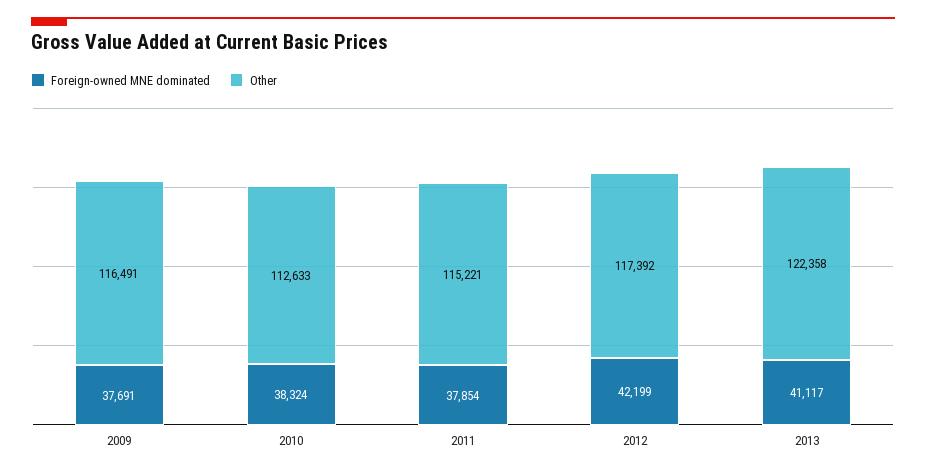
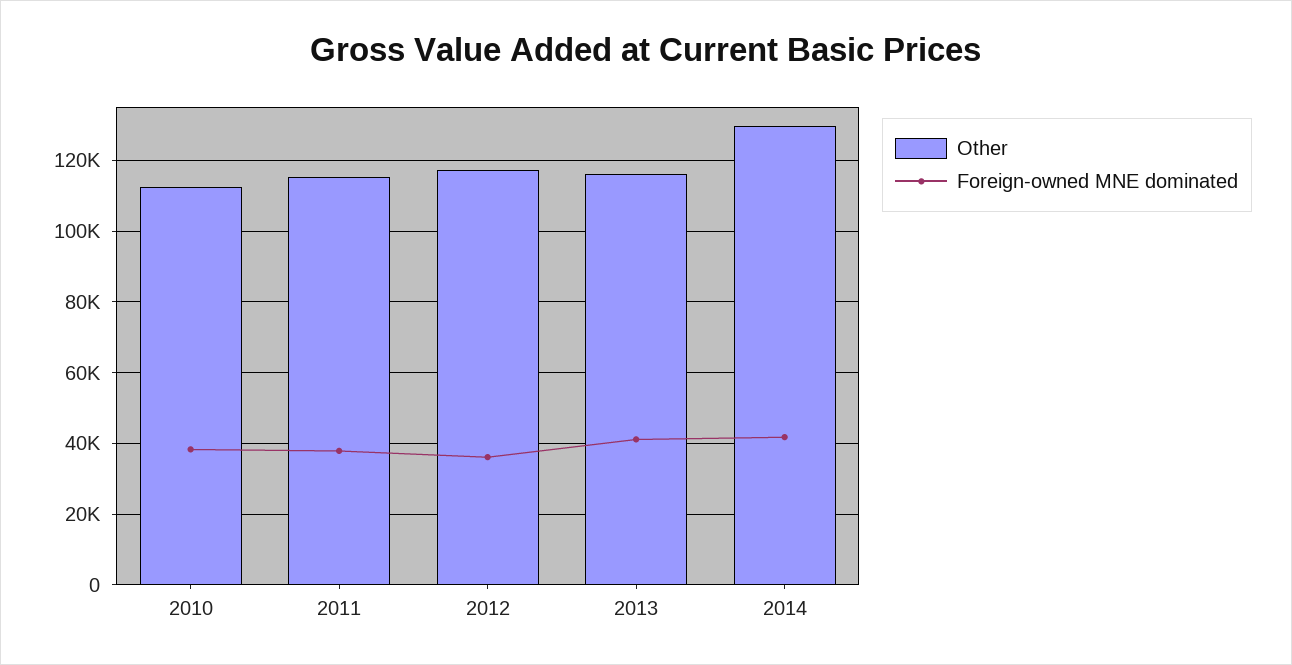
Foreign-owned MNE dominated, 2009: 37691 -> none
Other, 2009: 116491 -> none
Foreign-owned MNE dominated, 2012: 42199 -> 36000
Other, 2013: 122358 -> 116000
Other, 2014: none -> 130000
Foreign-owned MNE dominated, 2014: none -> 42000

